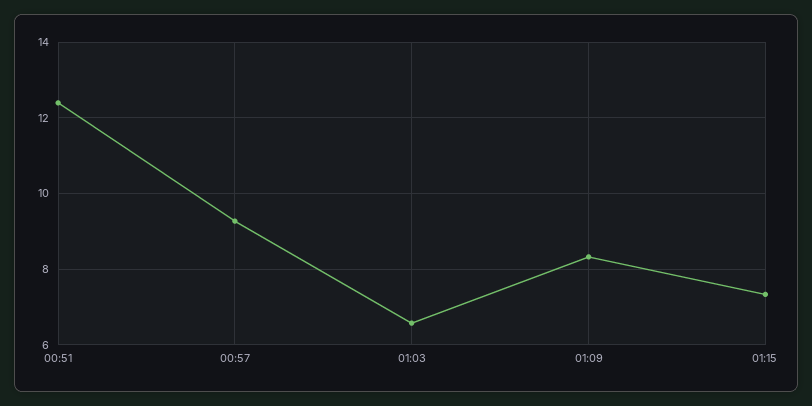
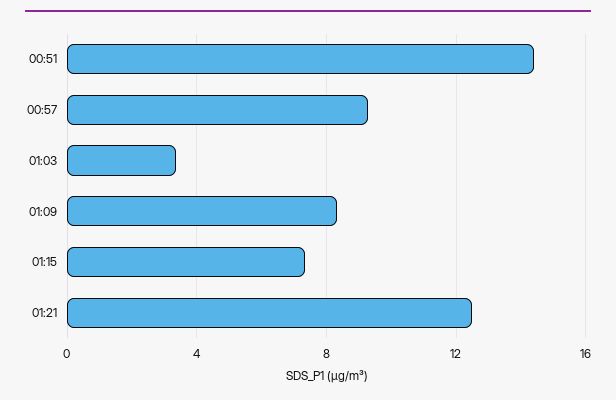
00:51: 12.4 -> 14.5
01:03: 6.6 -> 3.5
01:21: none -> 12.5

